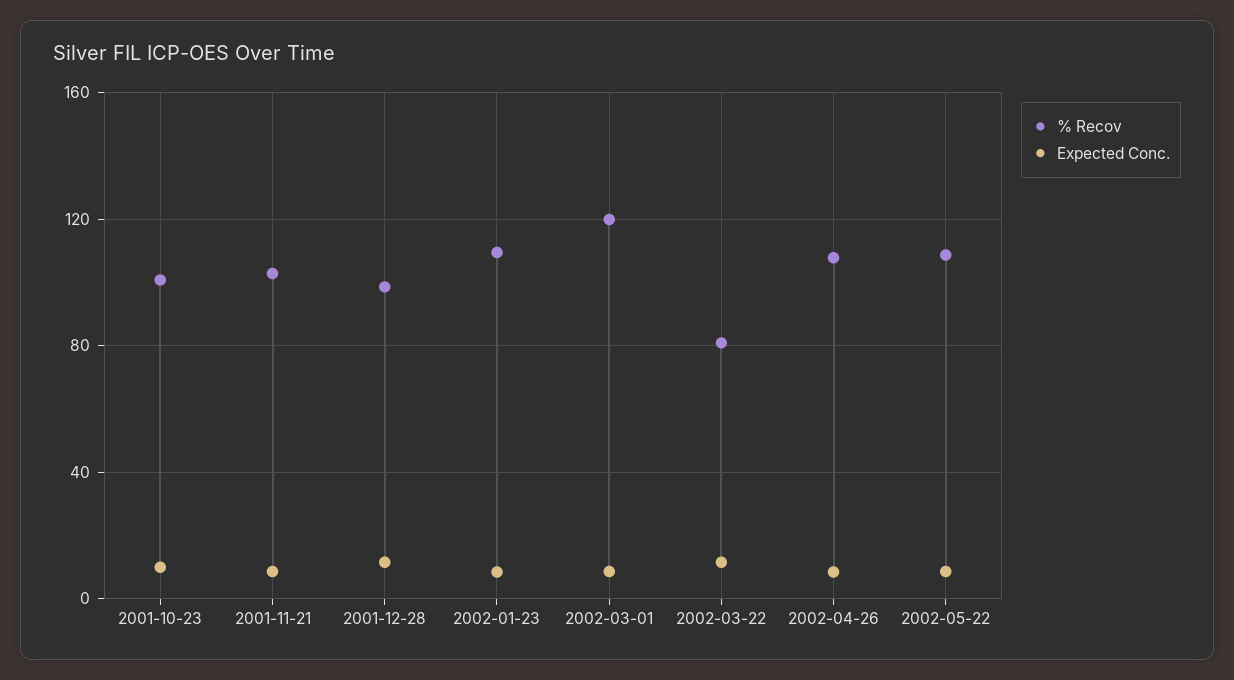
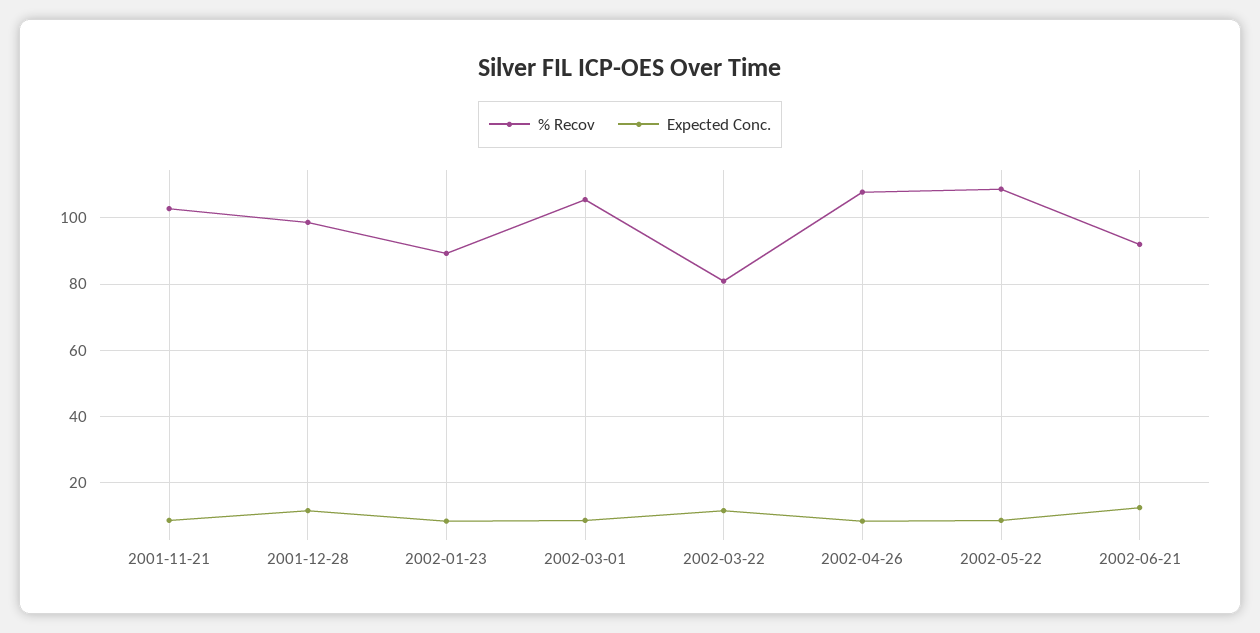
% Recov, 2001-10-23: 100 -> none
Expected Conc., 2001-10-23: 10 -> none
% Recov, 2002-01-23: 110 -> 90
% Recov, 2002-03-01: 120 -> 106
% Recov, 2002-06-21: none -> 92
Expected Conc., 2002-06-21: none -> 12

